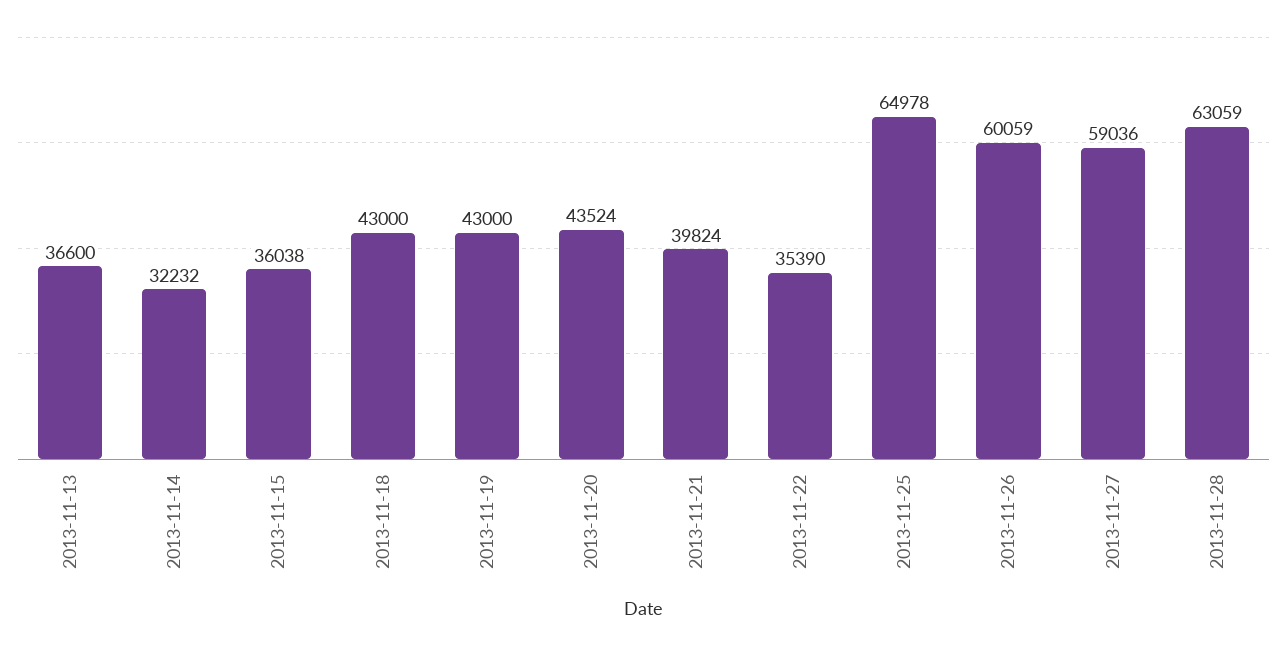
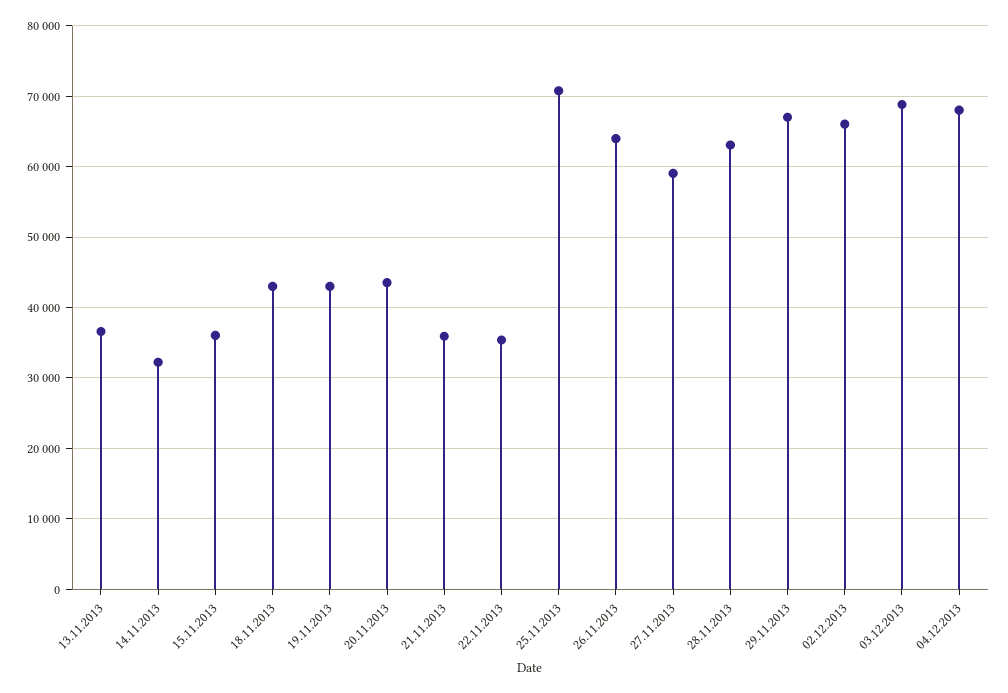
2013-11-21: 39824 -> 36000
2013-11-25: 64978 -> 71000
2013-11-26: 60059 -> 64000
29.11.2013: none -> 67000
02.12.2013: none -> 66000
03.12.2013: none -> 69000
04.12.2013: none -> 68000

